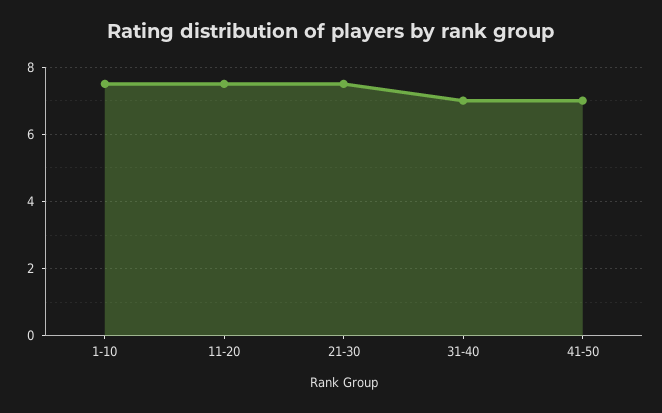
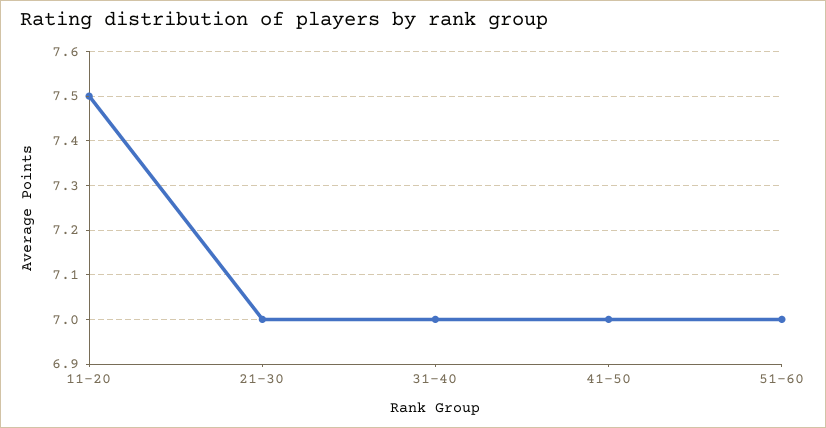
1-10: 7.5 -> none
21-30: 7.5 -> 7
51-60: none -> 7

